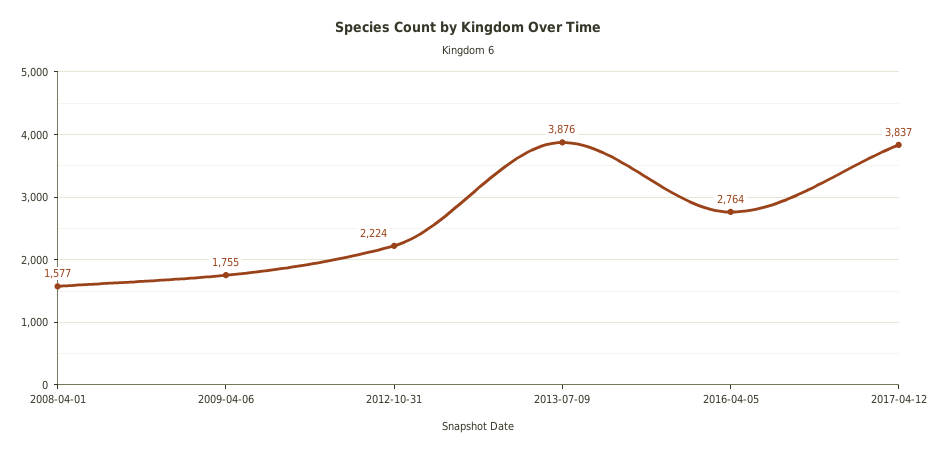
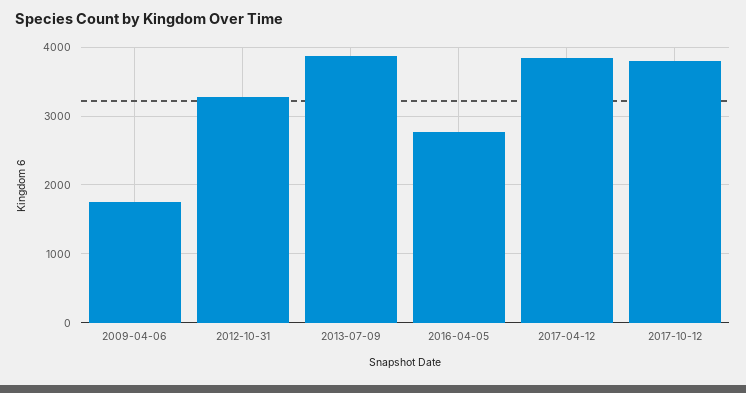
2008-04-01: 1577 -> none
2012-10-31: 2224 -> 3300
2017-10-12: none -> 3800

